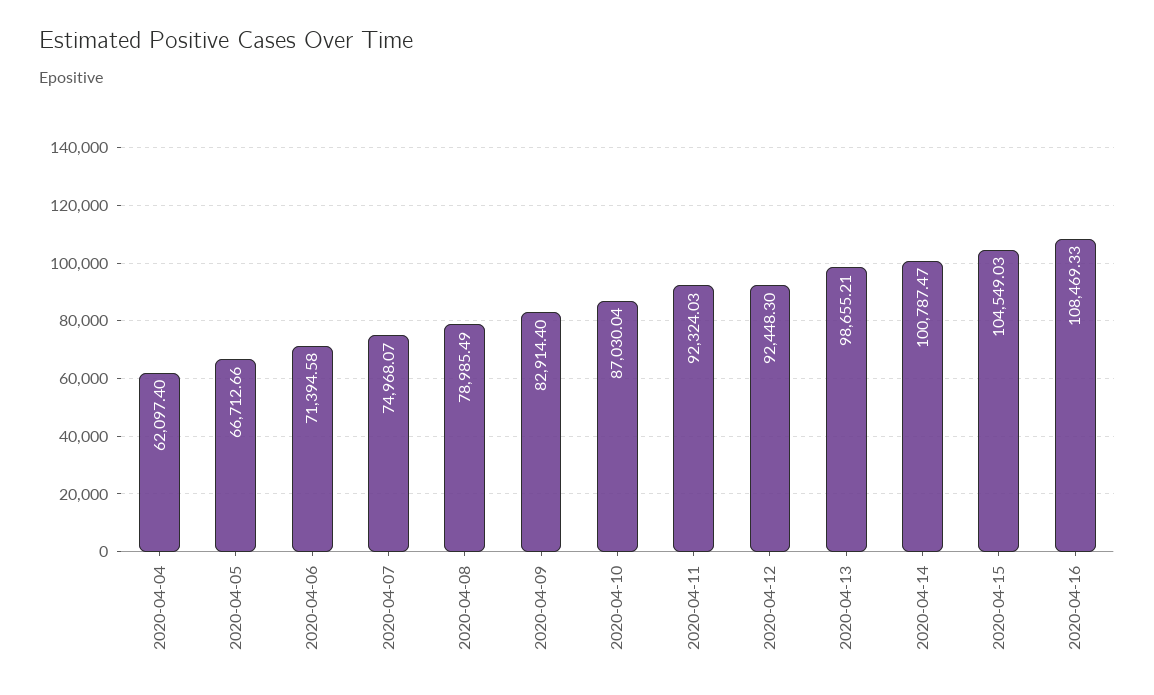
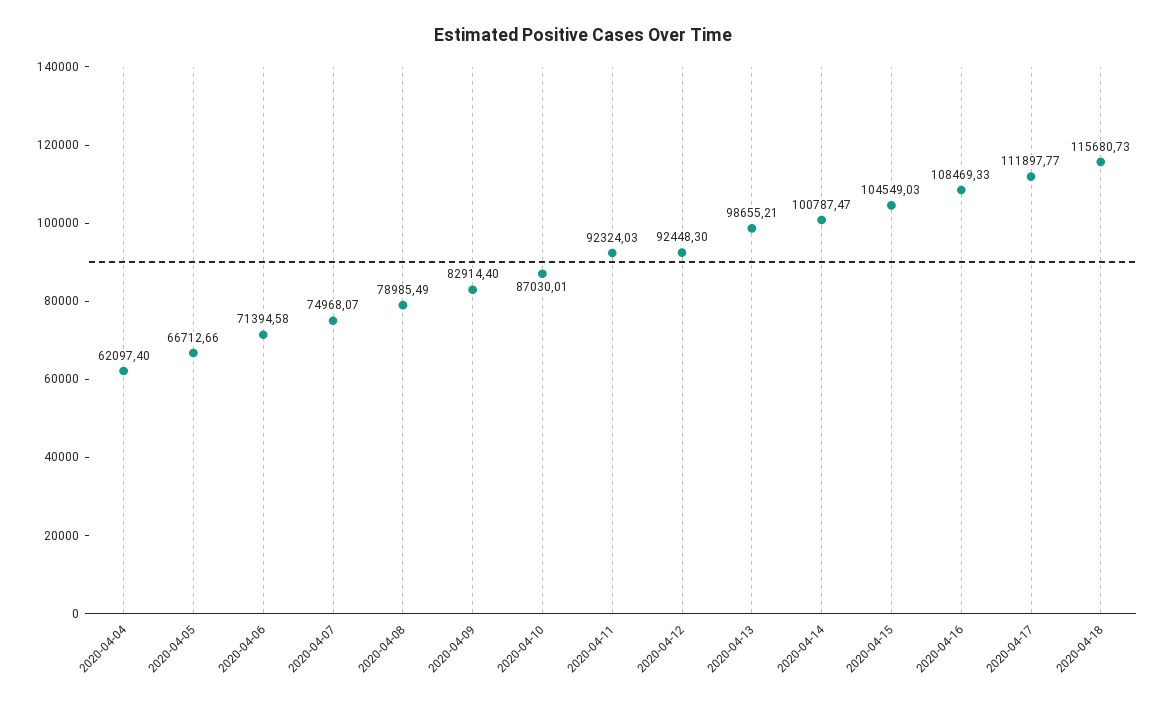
2020-04-10: 87030.04 -> 87030.01
2020-04-17: none -> 111897.77
2020-04-18: none -> 115680.73

